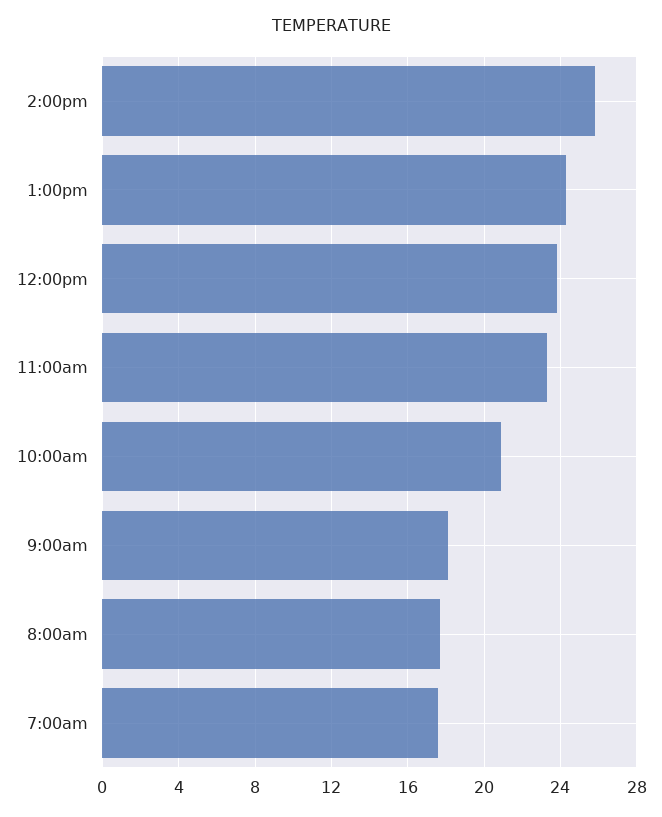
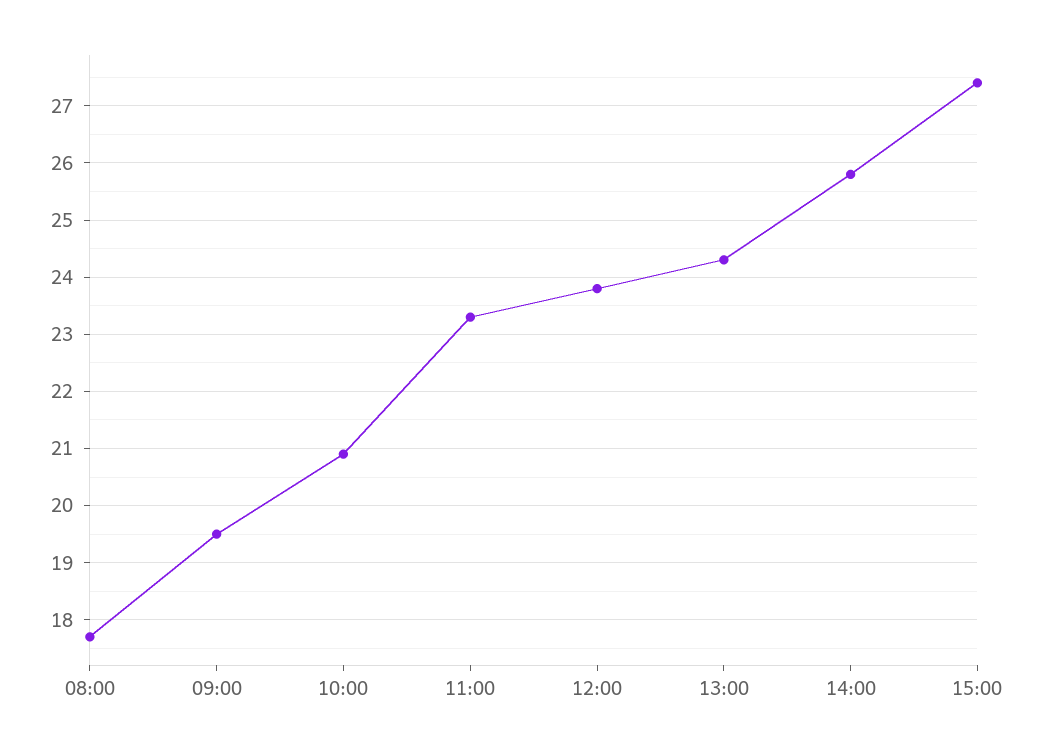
9:00am: 18 -> 19.5
7:00am: 17.5 -> none
15:00: none -> 27.5

